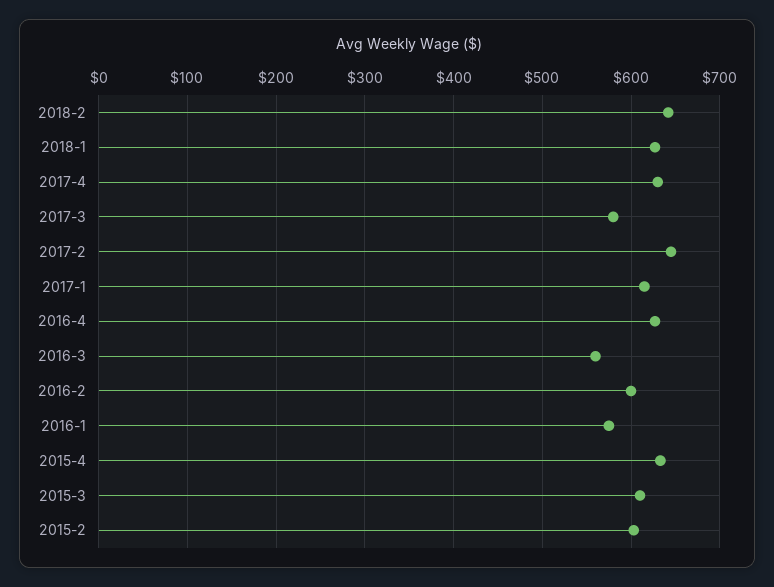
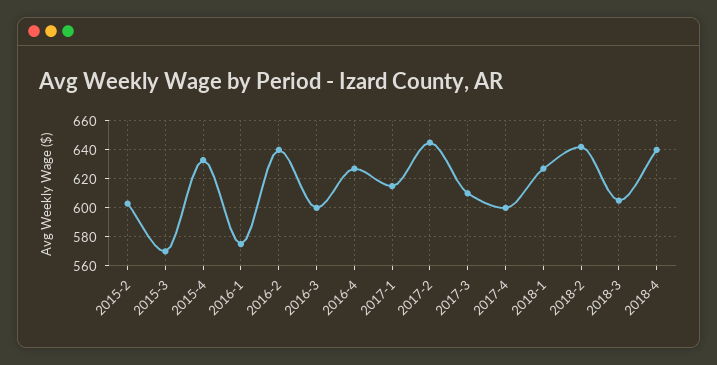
2017-4: 630 -> 600
2017-3: 580 -> 610
2016-3: 560 -> 600
2016-2: 600 -> 640
2015-3: 610 -> 570
2018-3: none -> 605
2018-4: none -> 640

